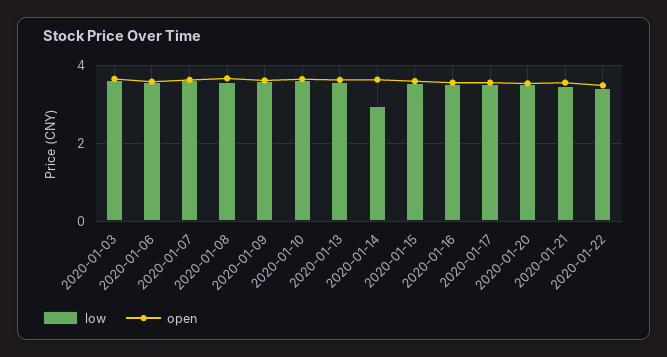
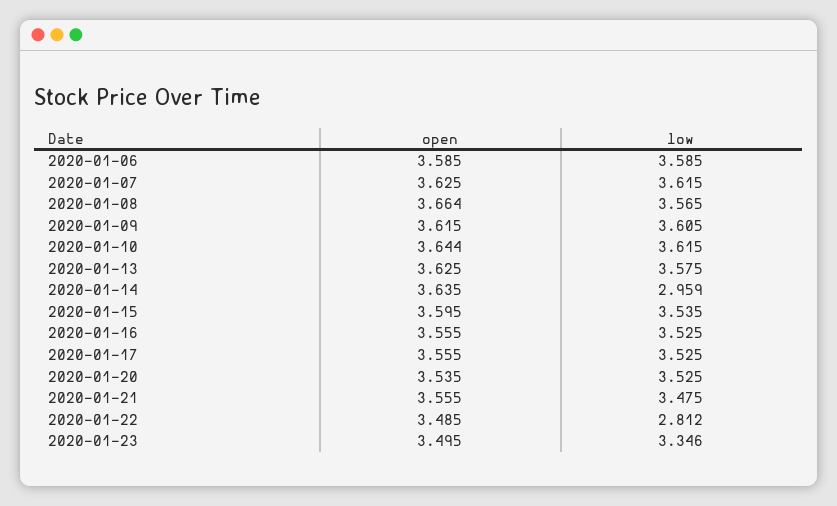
low, 2020-01-03: 3.6 -> none
open, 2020-01-03: 3.6 -> none
low, 2020-01-22: 3.4 -> 2.812
open, 2020-01-23: none -> 3.495
low, 2020-01-23: none -> 3.346

